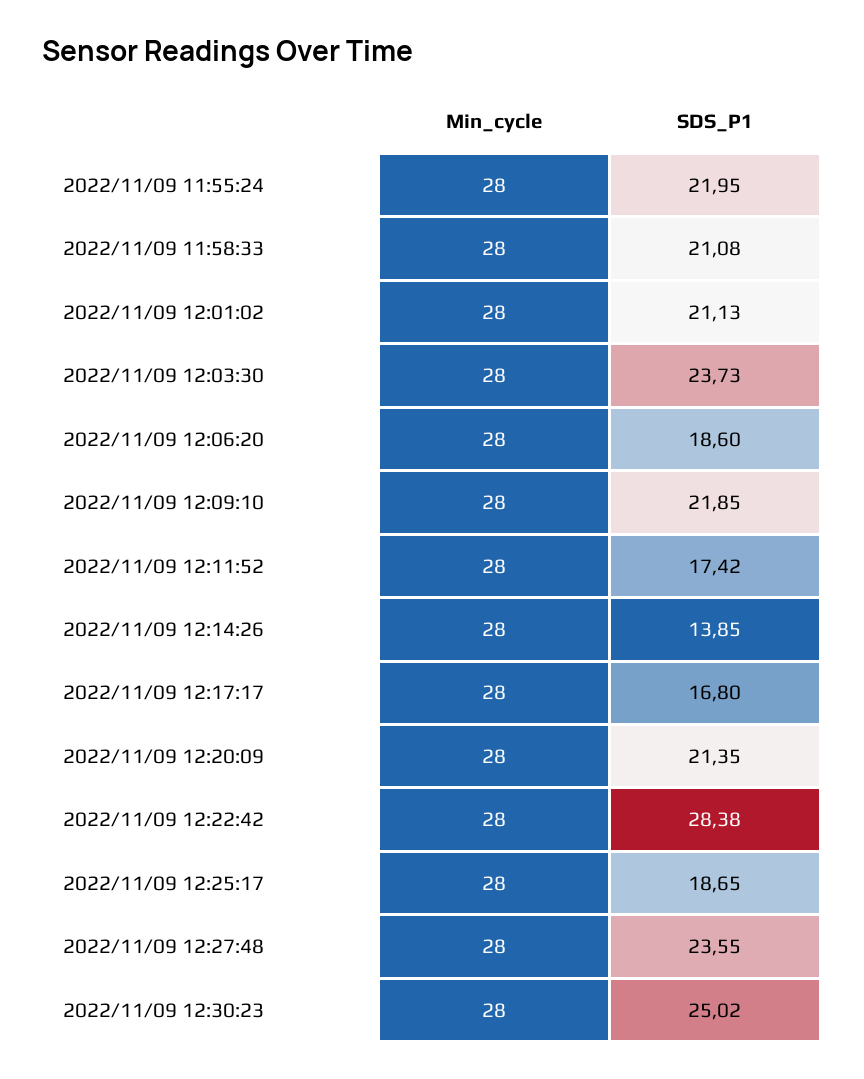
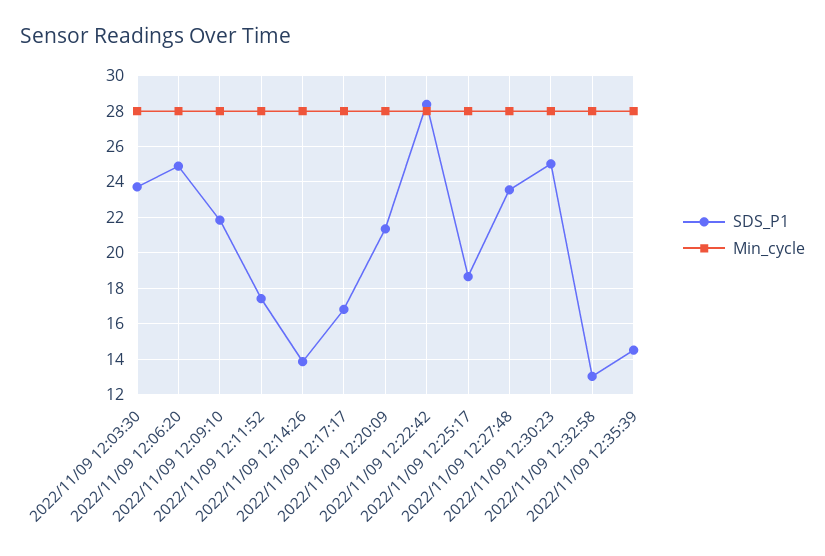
Min_cycle, 2022/11/09 11:55:24: 28 -> none
SDS_P1, 2022/11/09 11:55:24: 21.95 -> none
Min_cycle, 2022/11/09 11:58:33: 28 -> none
SDS_P1, 2022/11/09 11:58:33: 21.08 -> none
Min_cycle, 2022/11/09 12:01:02: 28 -> none
SDS_P1, 2022/11/09 12:01:02: 21.13 -> none
SDS_P1, 2022/11/09 12:06:20: 18.6 -> 25
SDS_P1, 2022/11/09 12:32:58: none -> 13
Min_cycle, 2022/11/09 12:32:58: none -> 28
SDS_P1, 2022/11/09 12:35:39: none -> 14.5
Min_cycle, 2022/11/09 12:35:39: none -> 28

